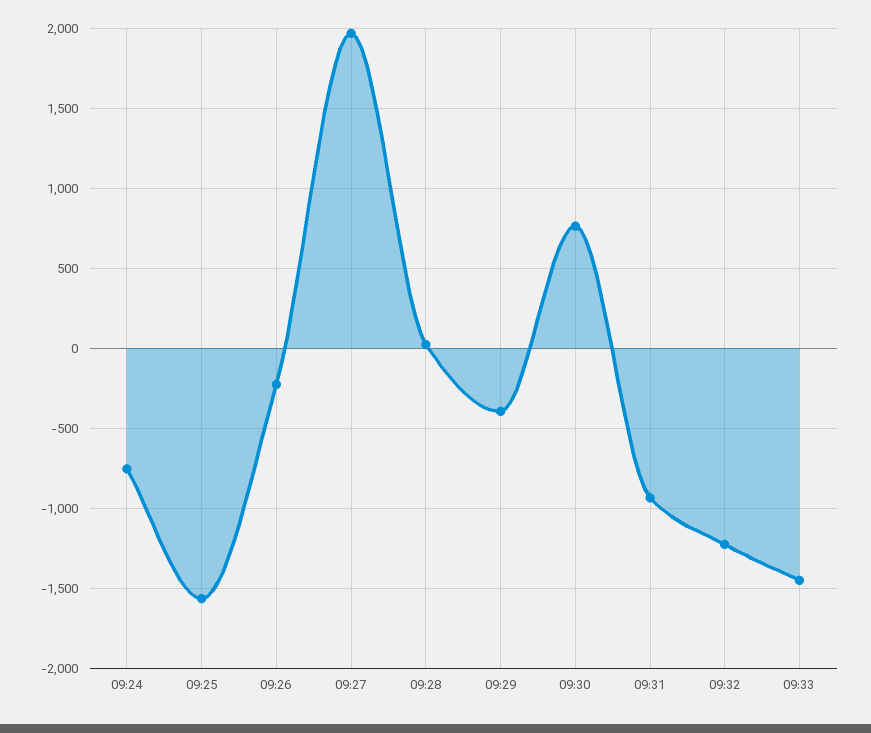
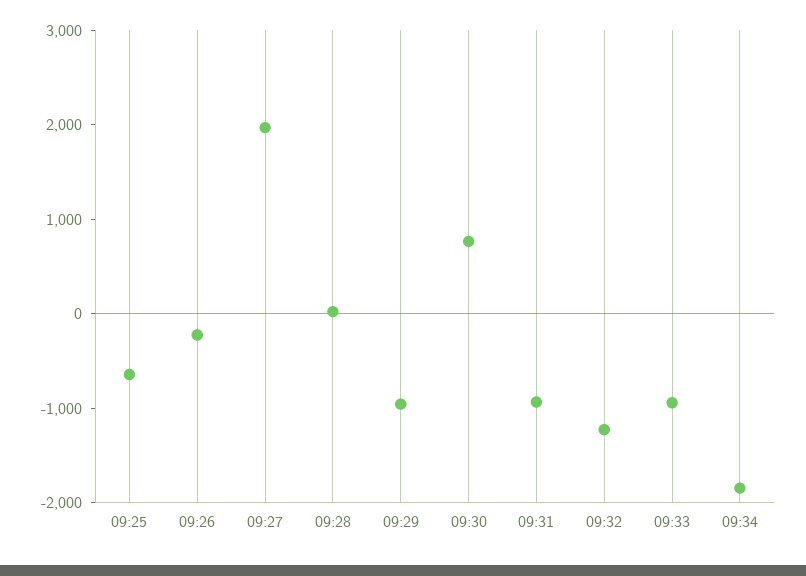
09:24: -750 -> none
09:25: -1550 -> -600
09:29: -400 -> -1000
09:33: -1450 -> -1000
09:34: none -> -1800

